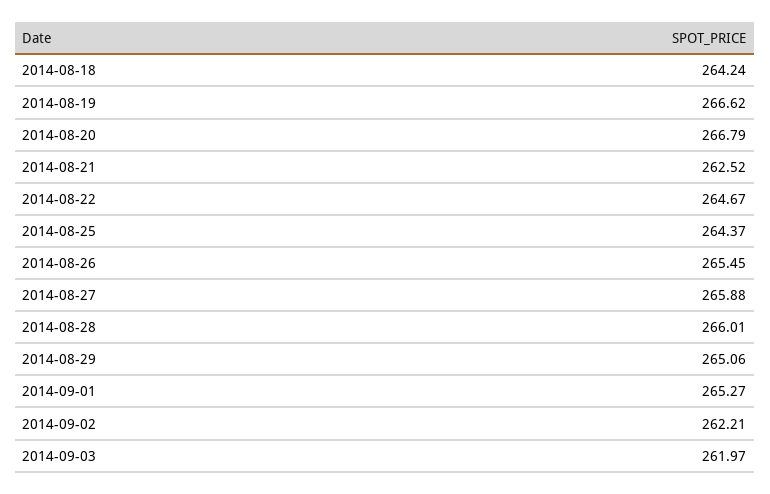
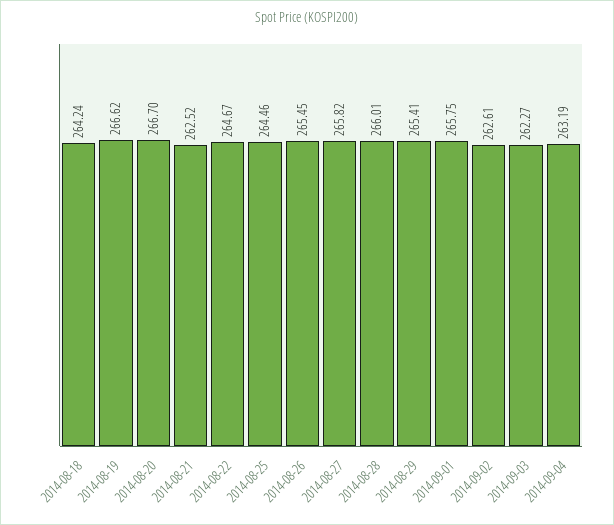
2014-08-20: 266.79 -> 266.7
2014-08-25: 264.37 -> 264.46
2014-08-27: 265.88 -> 265.82
2014-08-29: 265.06 -> 265.41
2014-09-01: 265.27 -> 265.75
2014-09-02: 262.21 -> 262.61
2014-09-03: 261.97 -> 262.27
2014-09-04: none -> 263.19

